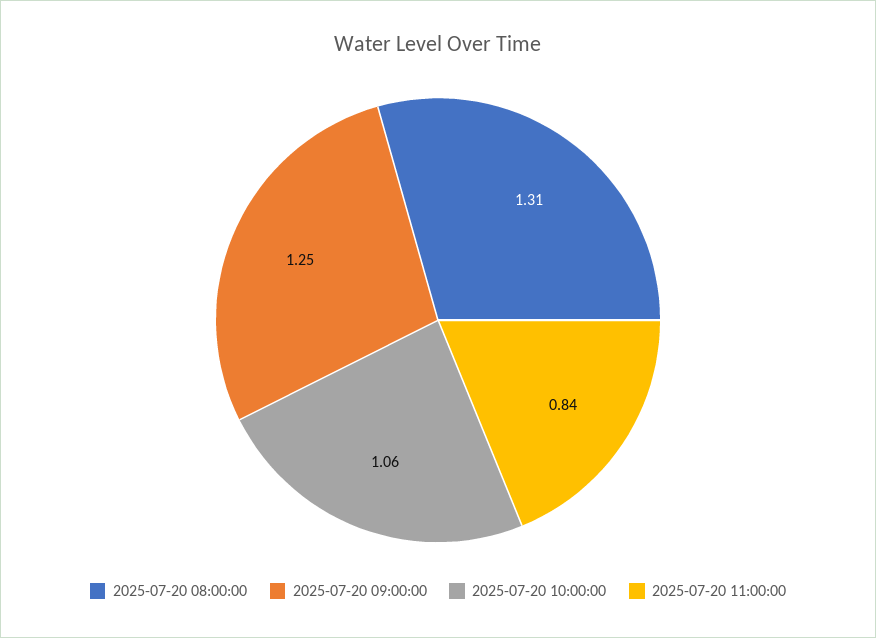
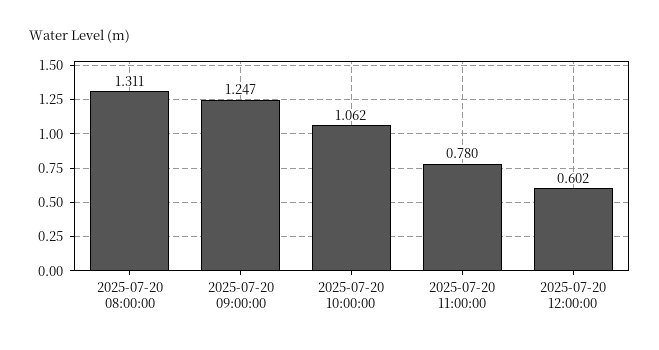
2025-07-20 11:00:00: 0.84 -> 0.78
2025-07-20 12:00:00: none -> 0.602

